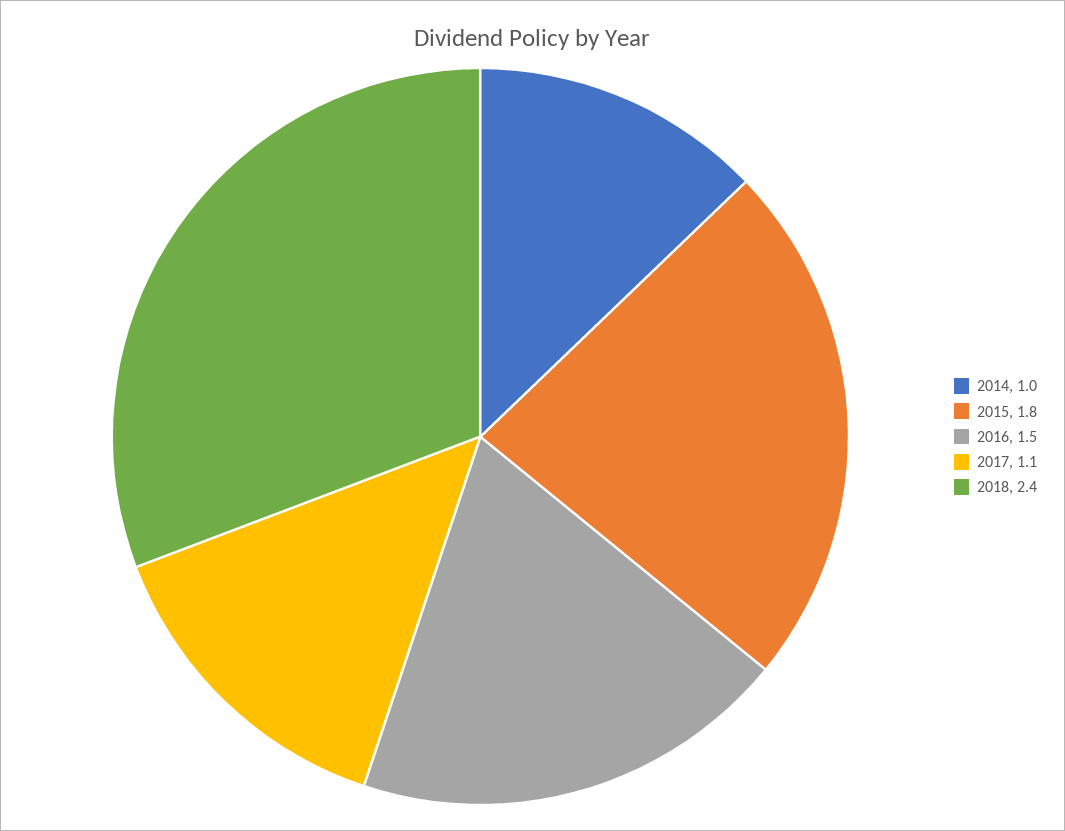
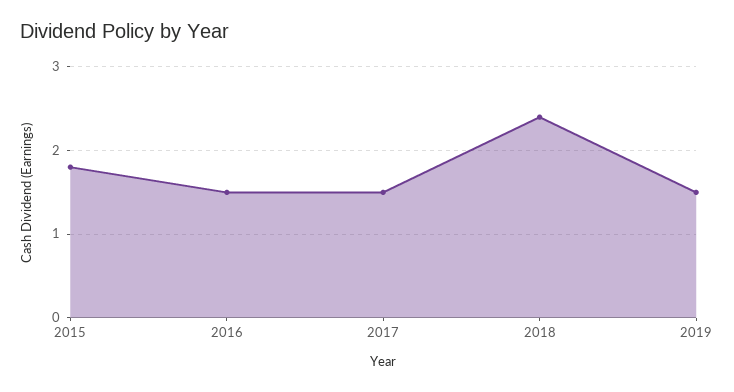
2014: 1 -> none
2017: 1.1 -> 1.5
2019: none -> 1.5

